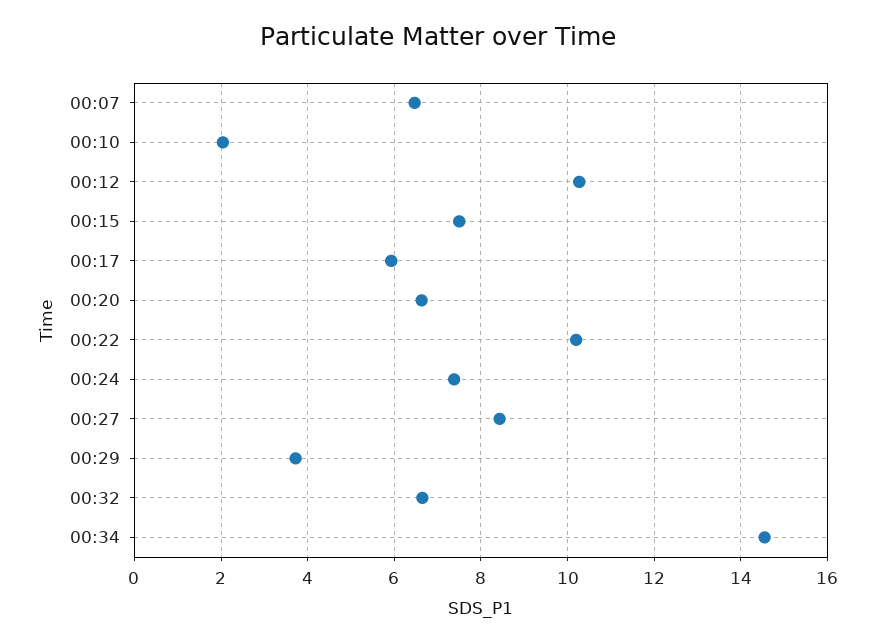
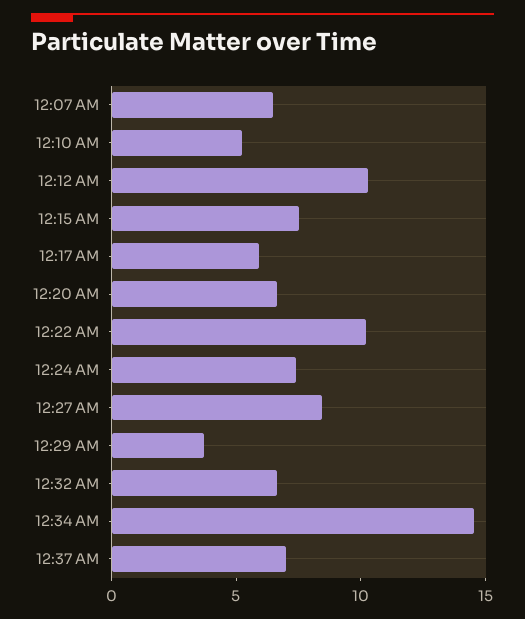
00:10: 2 -> 5
12:37 AM: none -> 7

